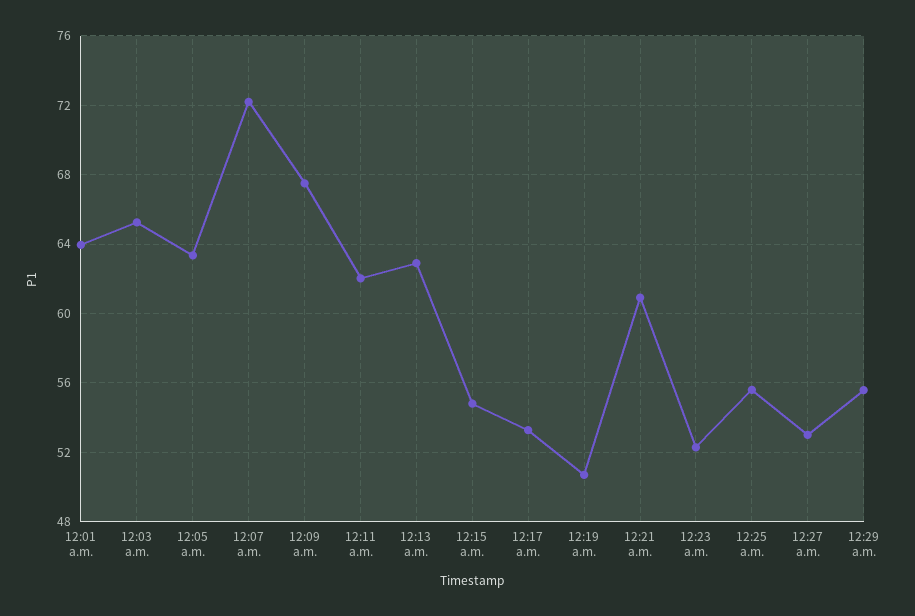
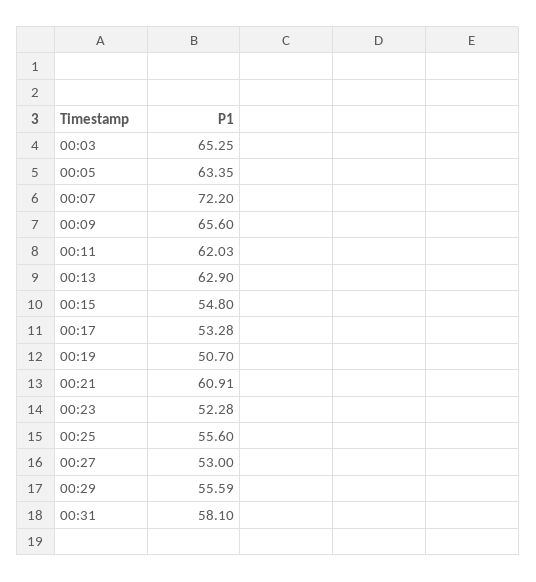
12:01 a.m.: 64 -> none
12:09 a.m.: 67.5 -> 65.6
00:31: none -> 58.1

